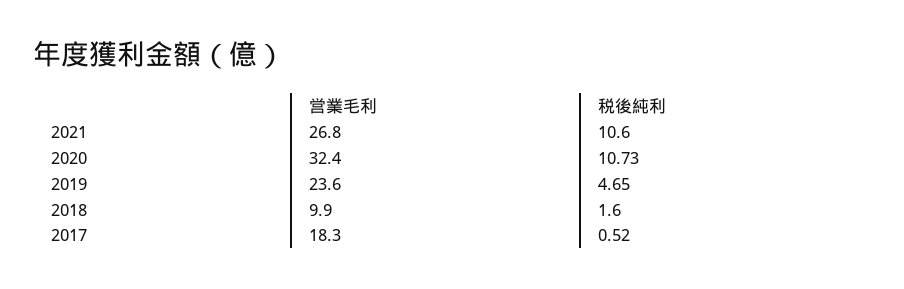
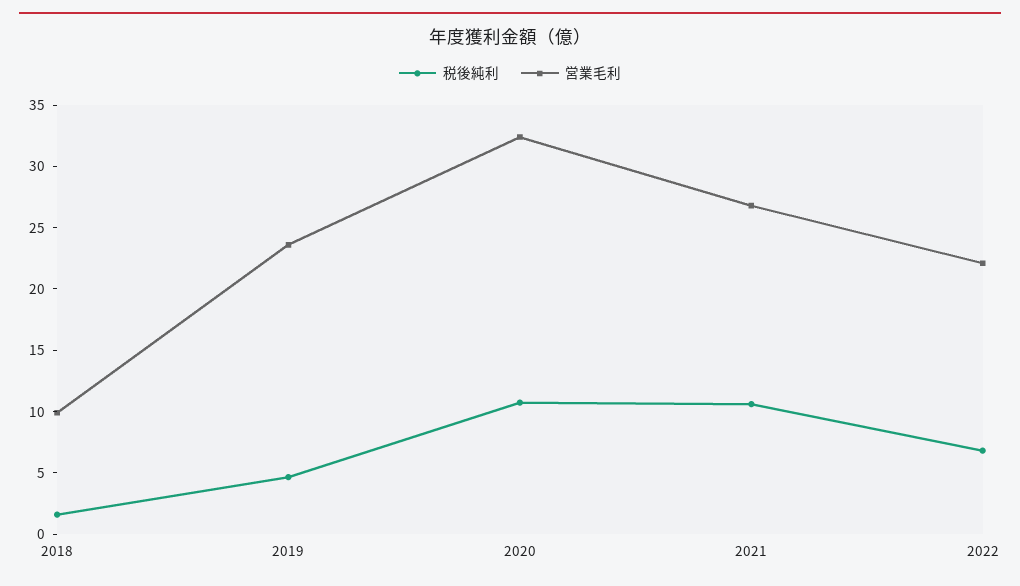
営業毛利, 2017: 18.3 -> none
税後純利, 2017: 0.52 -> none
税後純利, 2022: none -> 7
営業毛利, 2022: none -> 22

